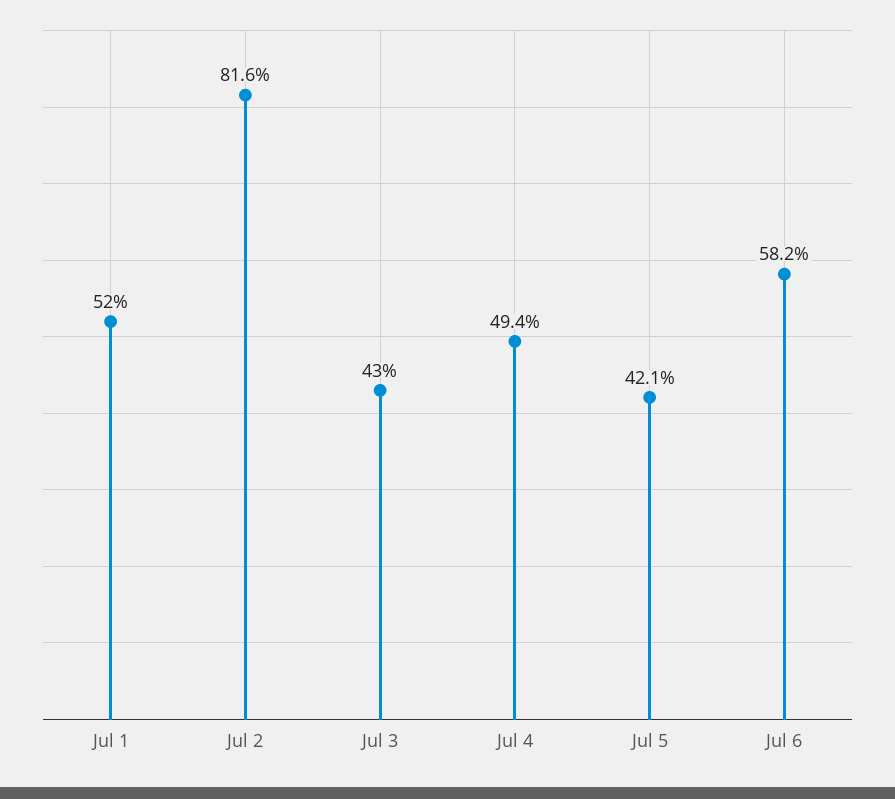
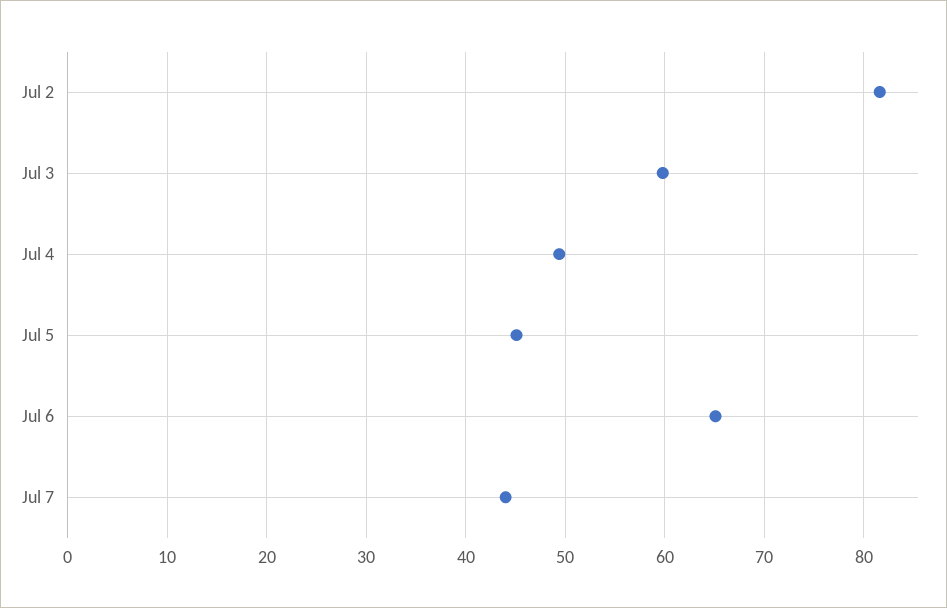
Jul 1: 52 -> none
Jul 3: 43 -> 60
Jul 5: 42.1 -> 45
Jul 6: 58.2 -> 65
Jul 7: none -> 44

